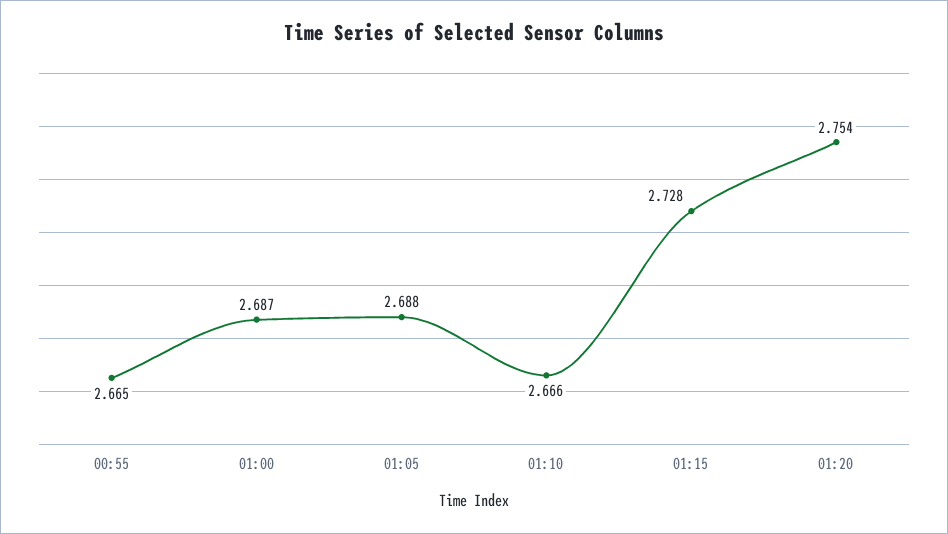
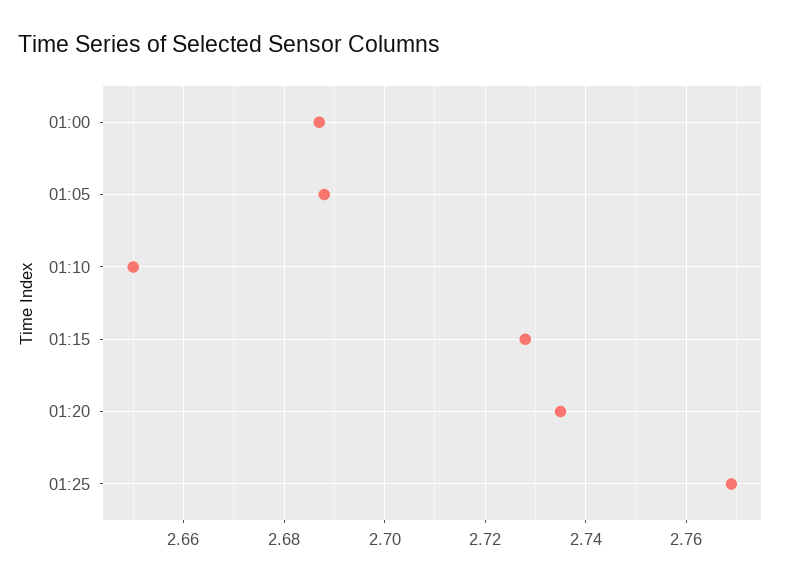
00:55: 2.665 -> none
01:10: 2.666 -> 2.65
01:20: 2.754 -> 2.735
01:25: none -> 2.77

